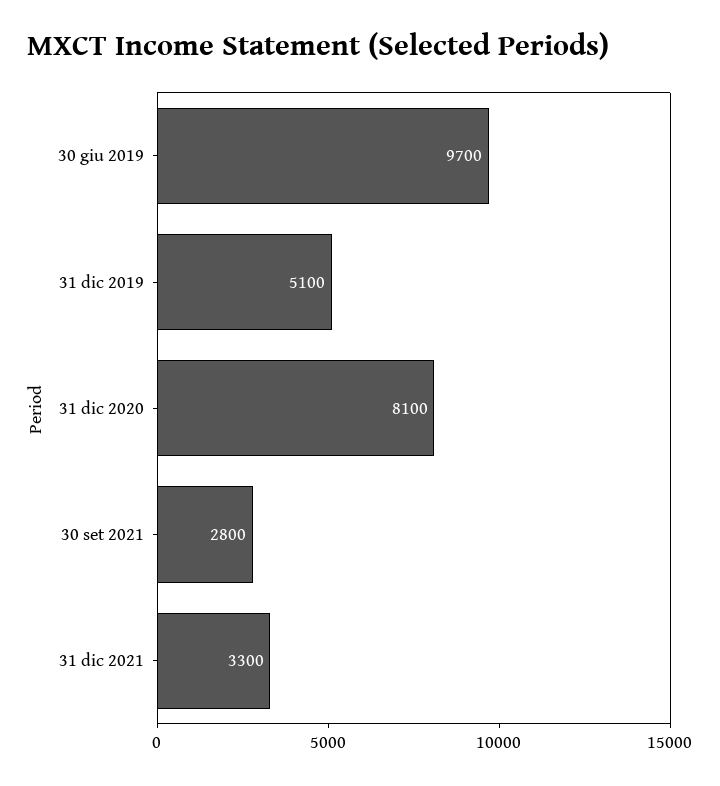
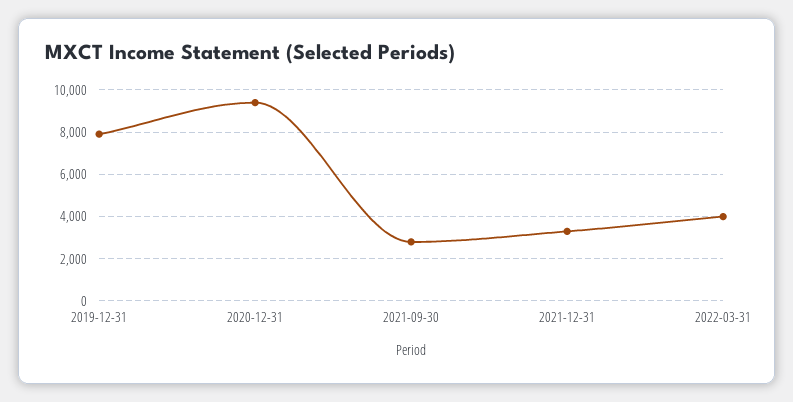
30 giu 2019: 9700 -> none
31 dic 2019: 5100 -> 8000
31 dic 2020: 8100 -> 9500
2022-03-31: none -> 4000

